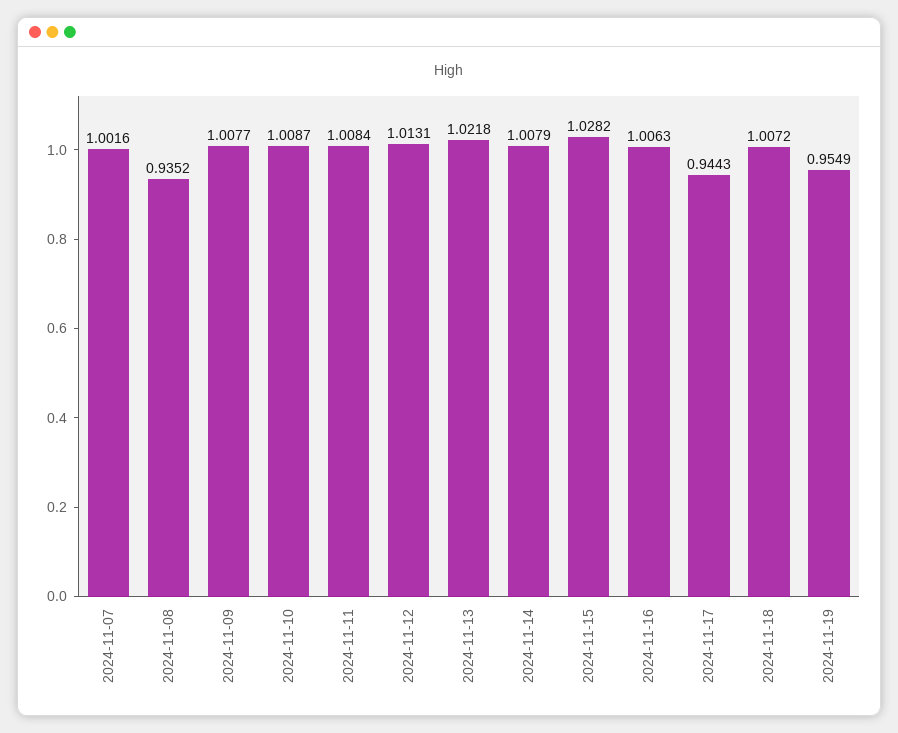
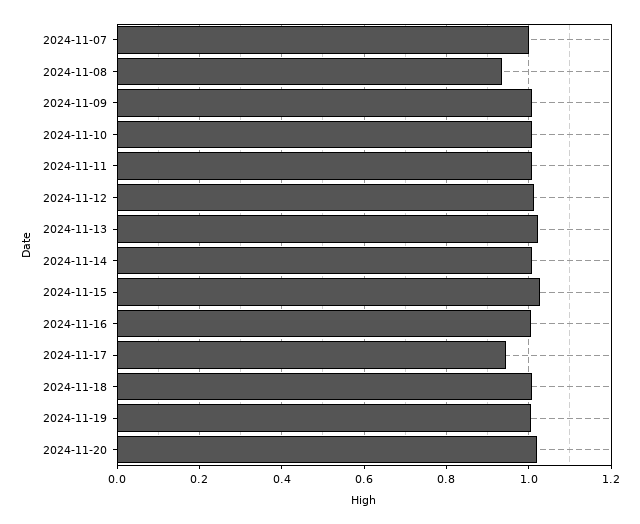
2024-11-19: 0.9549 -> 1
2024-11-20: none -> 1.02

